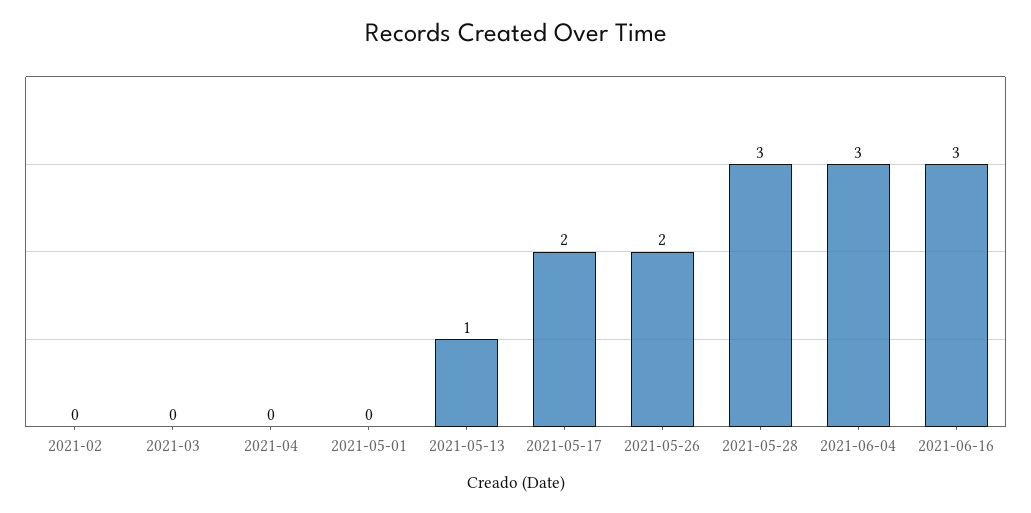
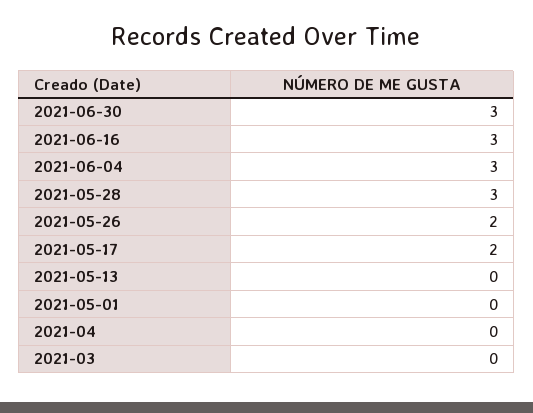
2021-02: 0 -> none
2021-05-13: 1 -> 0
2021-06-30: none -> 3

